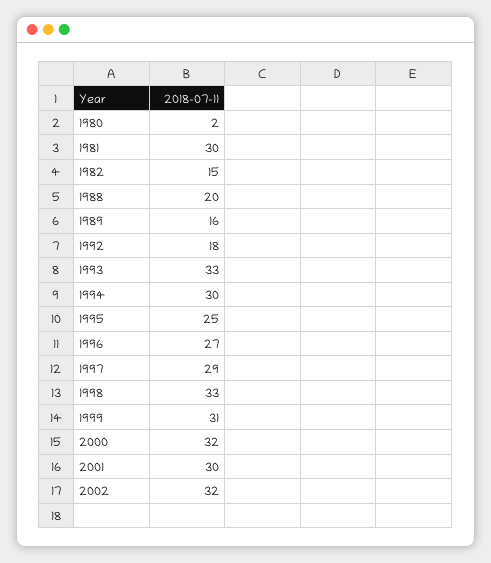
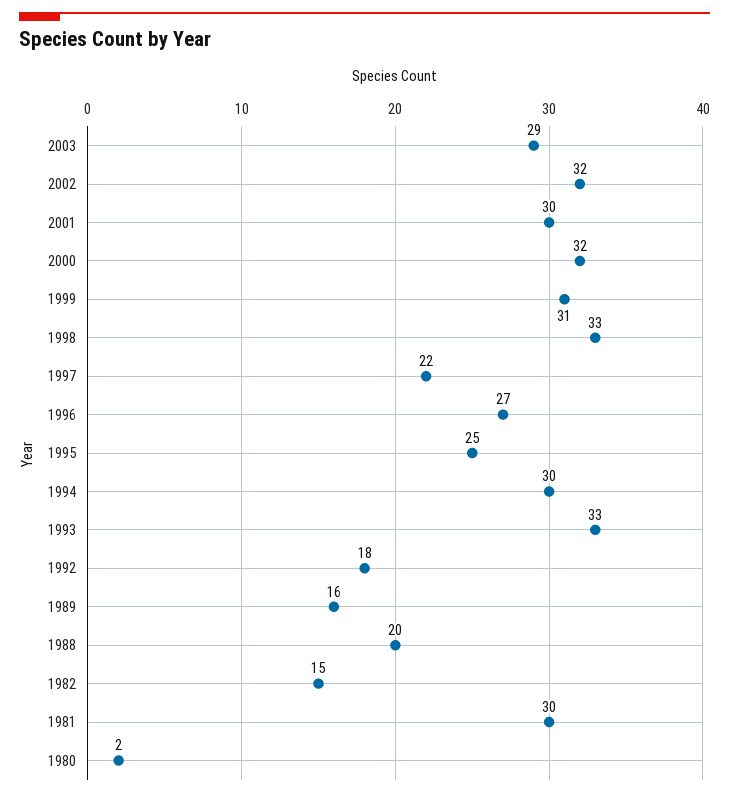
1997: 29 -> 22
2003: none -> 29

